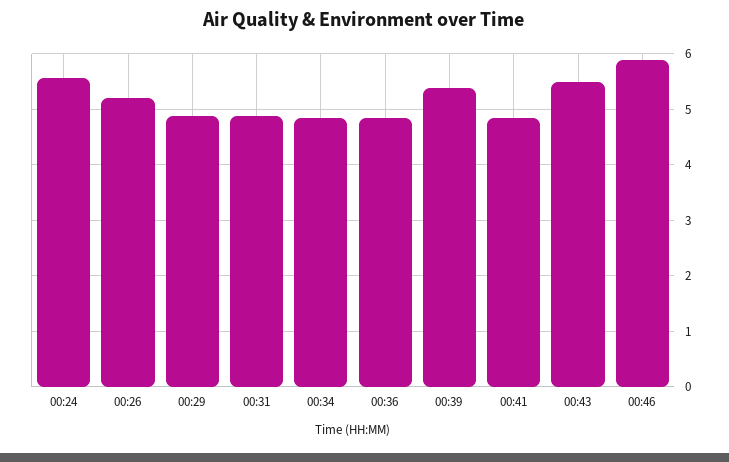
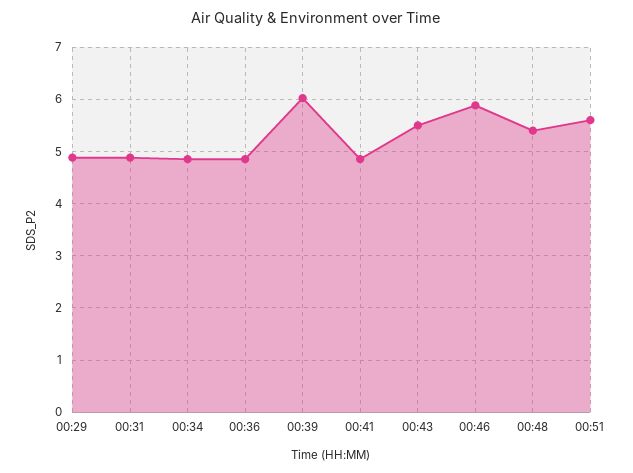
00:24: 5.6 -> none
00:26: 5.2 -> none
00:39: 5.4 -> 6
00:48: none -> 5.4
00:51: none -> 5.6

